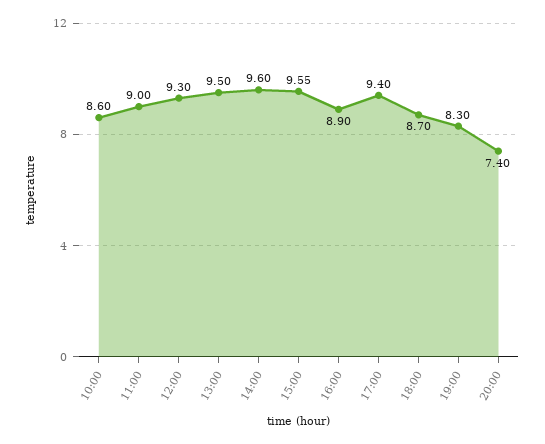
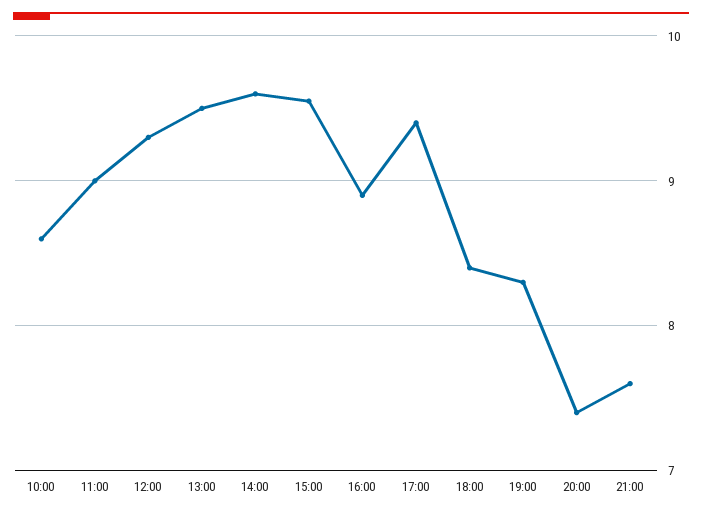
18:00: 8.7 -> 8.4
21:00: none -> 7.6

